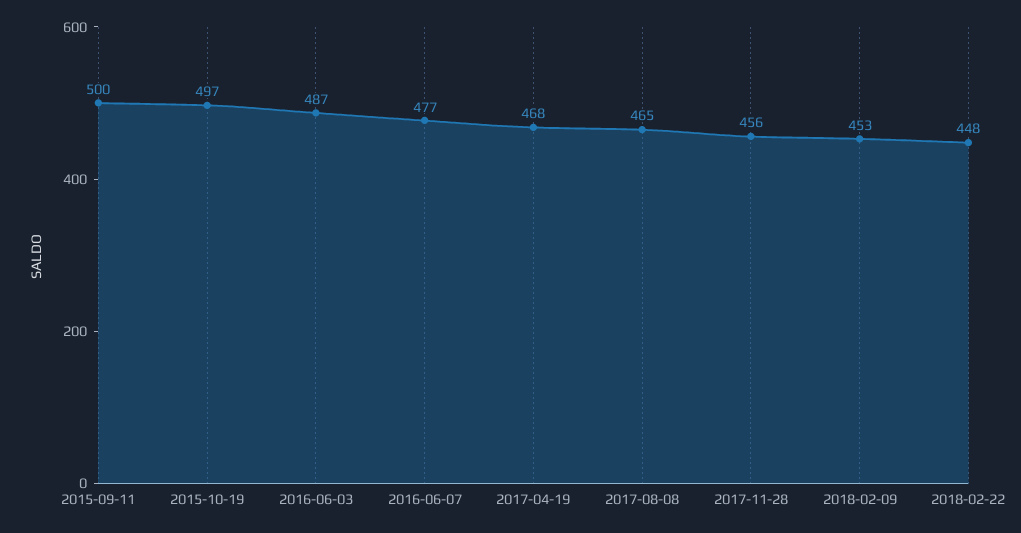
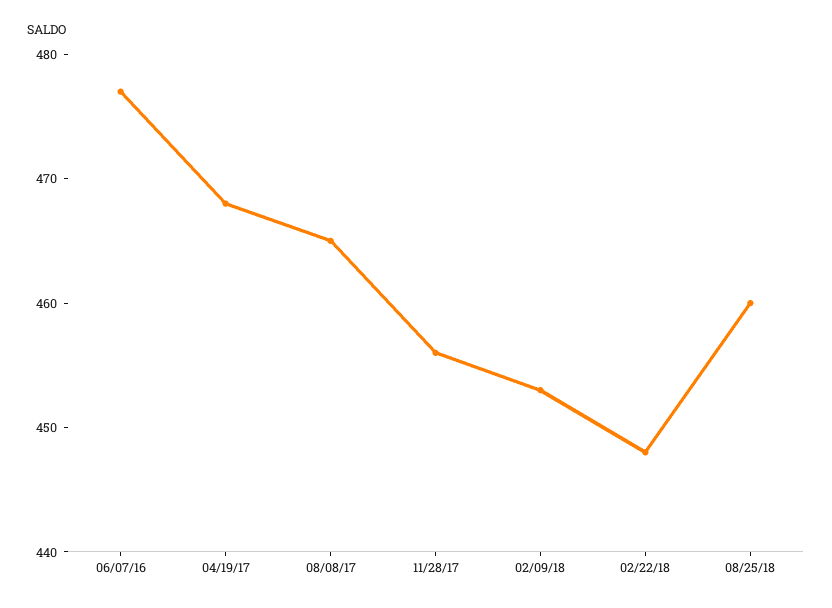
2015-09-11: 500 -> none
2015-10-19: 497 -> none
2016-06-03: 487 -> none
08/25/18: none -> 460

